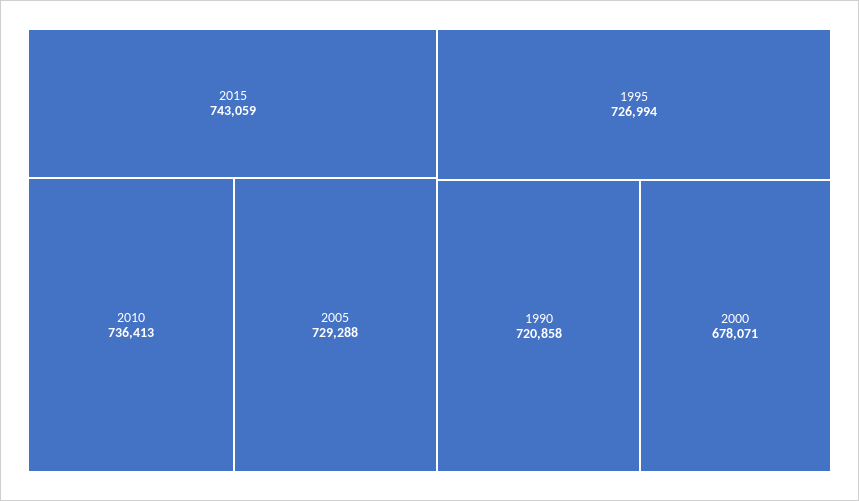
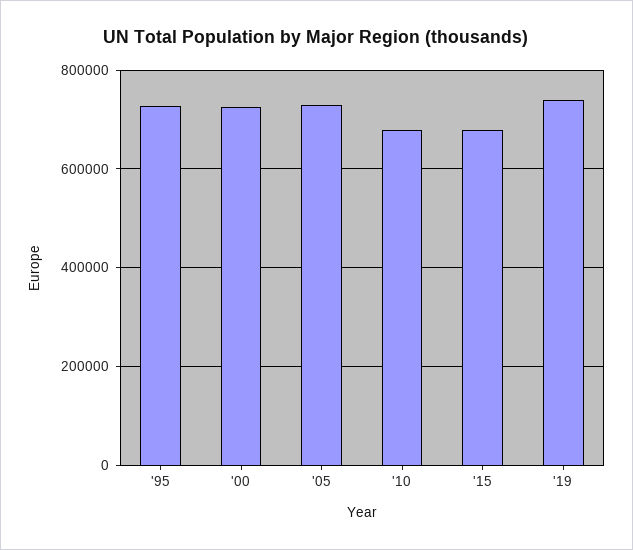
2015: 743059 -> 680000
2010: 736413 -> 680000
1990: 720858 -> none
2000: 678071 -> 720000
'19: none -> 740000

